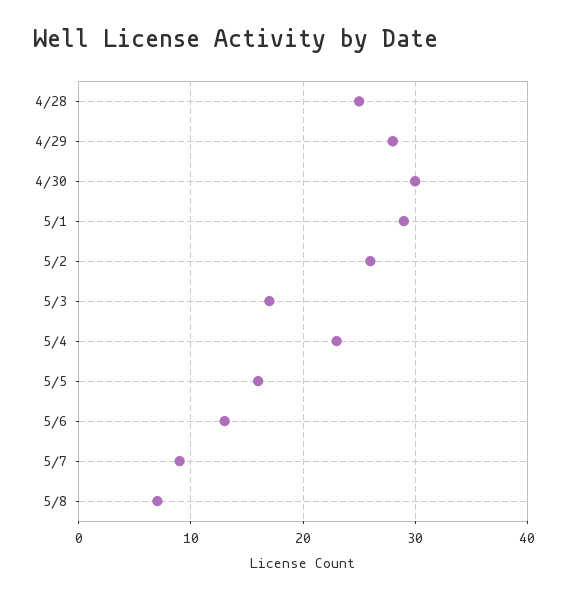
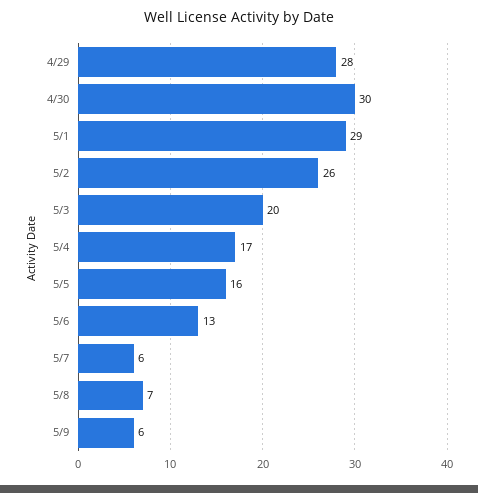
4/28: 25 -> none
5/3: 17 -> 20
5/4: 23 -> 17
5/7: 9 -> 6
5/9: none -> 6

